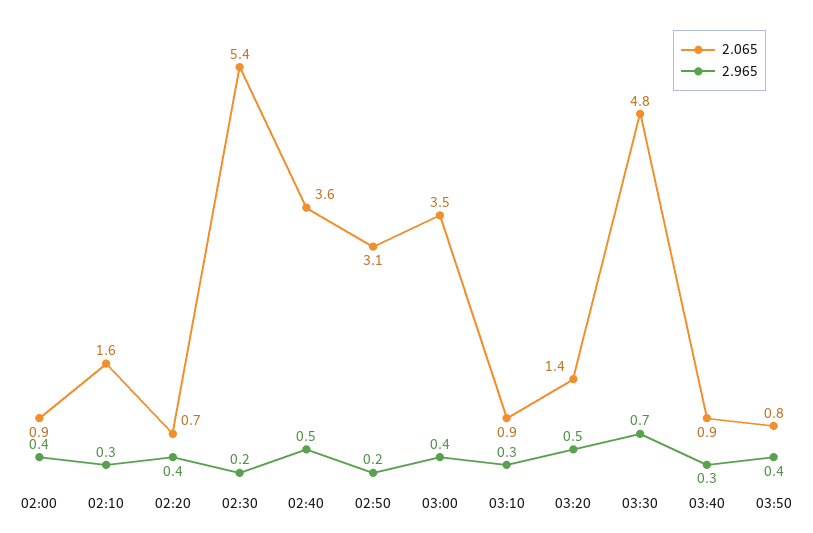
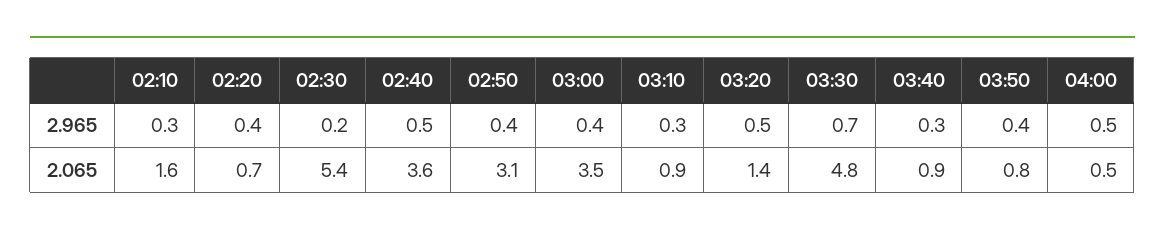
2.065, 02:00: 0.9 -> none
2.965, 02:00: 0.4 -> none
2.965, 02:50: 0.2 -> 0.4
2.965, 04:00: none -> 0.5
2.065, 04:00: none -> 0.5

